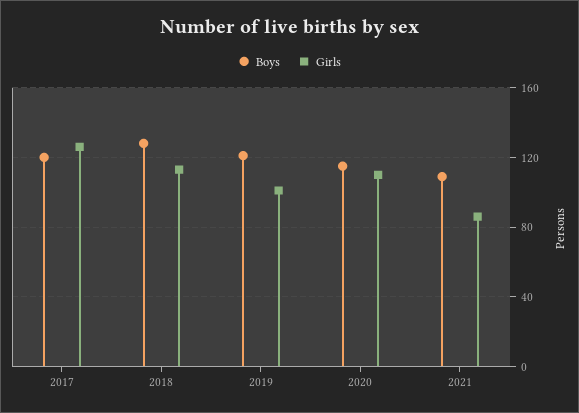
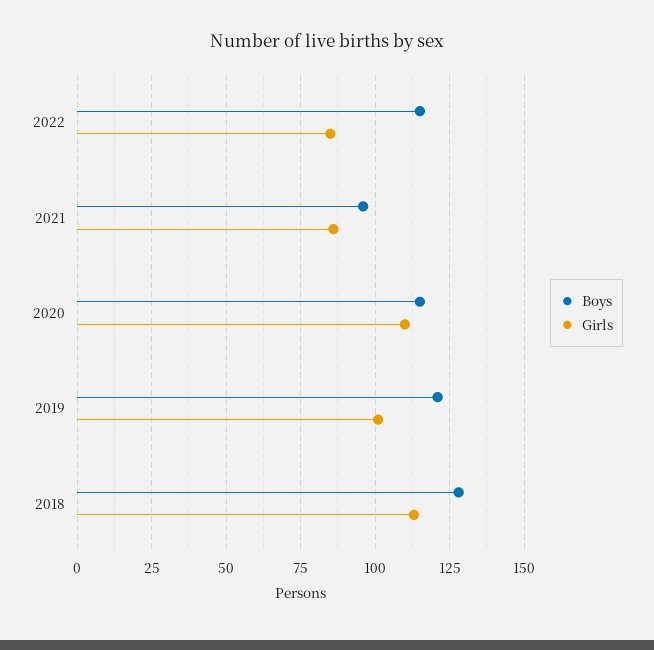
Boys, 2017: 120 -> none
Girls, 2017: 125 -> none
Boys, 2021: 110 -> 95
Boys, 2022: none -> 115
Girls, 2022: none -> 85

